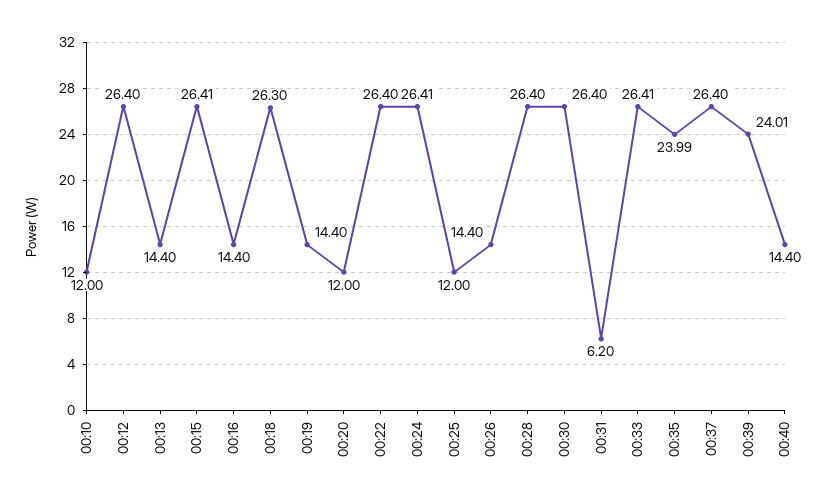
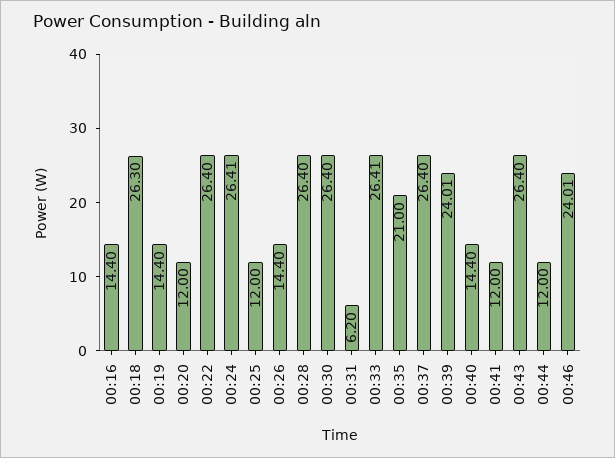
00:10: 12 -> none
00:12: 26.4 -> none
00:13: 14.4 -> none
00:15: 26.41 -> none
00:35: 23.99 -> 21
00:41: none -> 12
00:43: none -> 26.4
00:44: none -> 12
00:46: none -> 24.01

